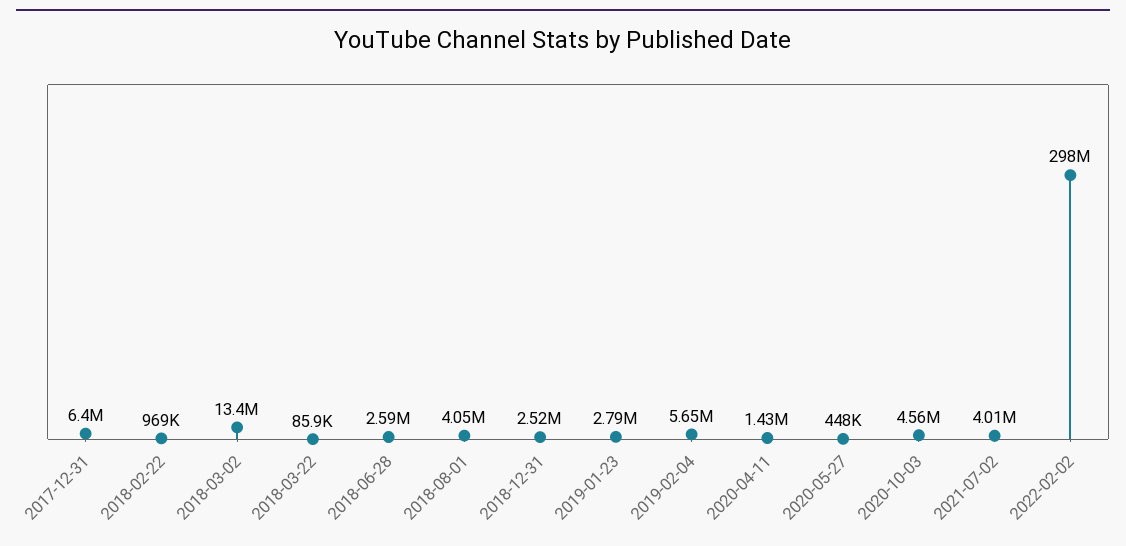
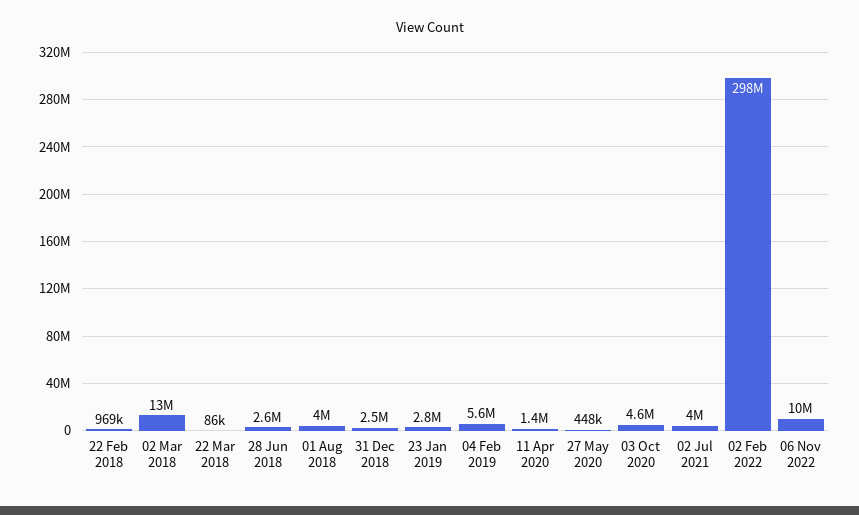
2017-12-31: 6400000 -> none
06 Nov 2022: none -> 10000000

